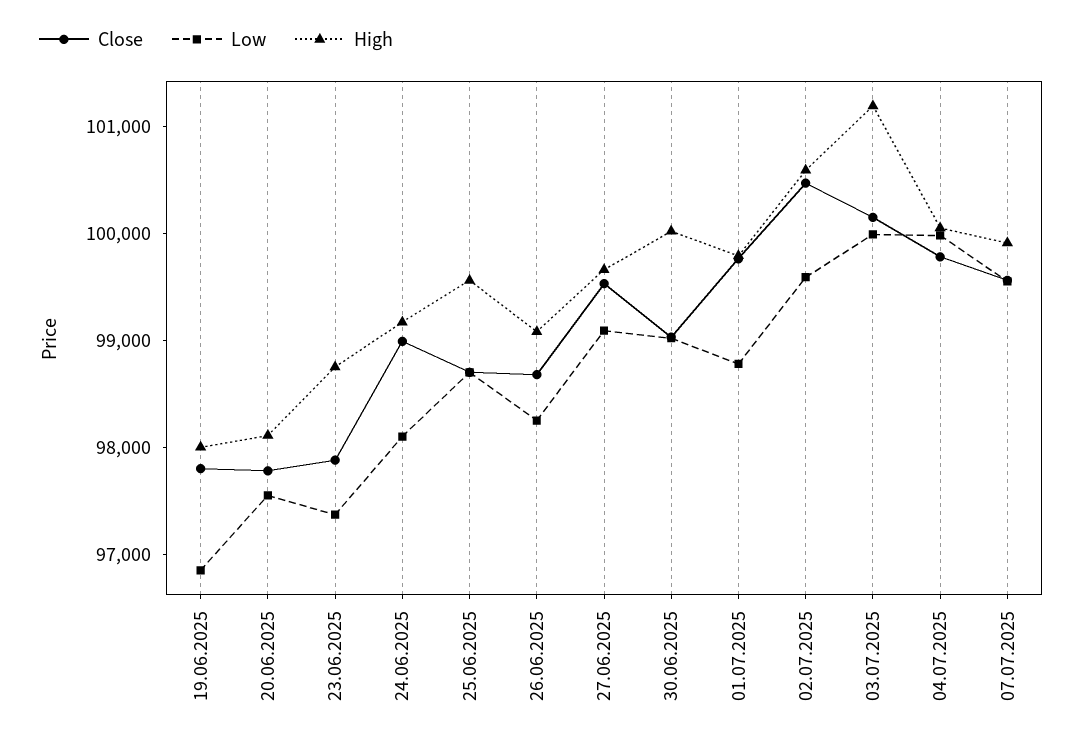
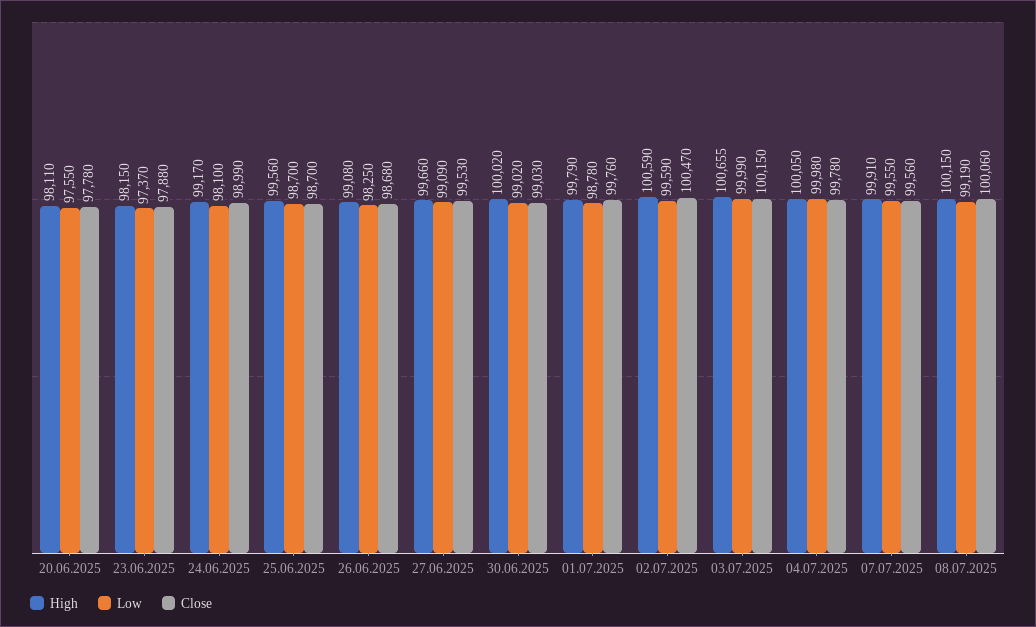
Close, 19.06.2025: 97800 -> none
Low, 19.06.2025: 96800 -> none
High, 19.06.2025: 98000 -> none
High, 23.06.2025: 98800 -> 98150
High, 03.07.2025: 101200 -> 100655
High, 08.07.2025: none -> 100150
Low, 08.07.2025: none -> 99190
Close, 08.07.2025: none -> 100060

